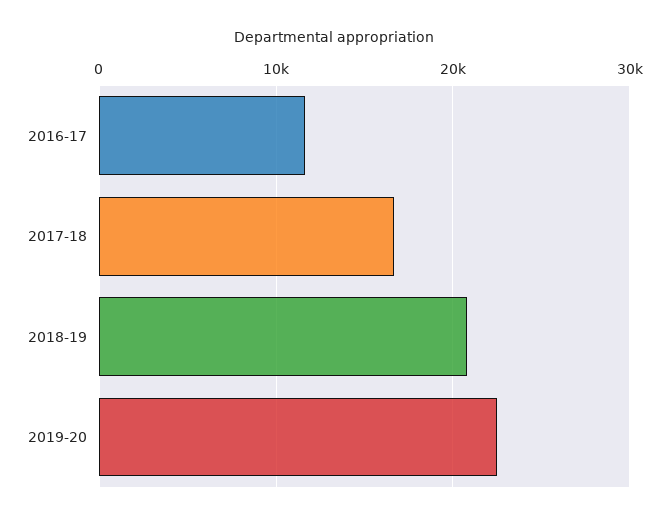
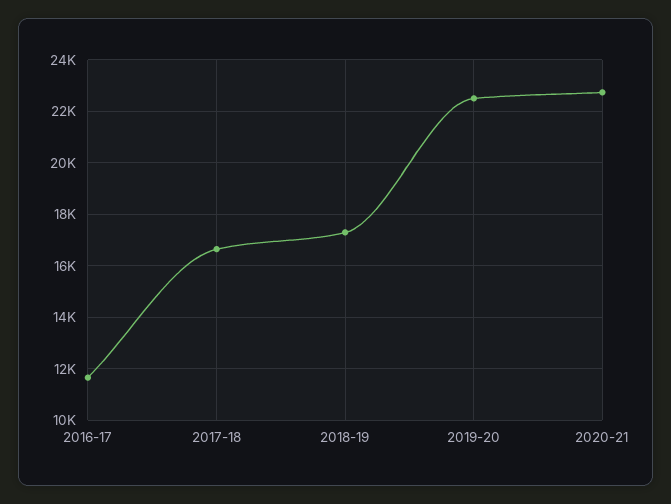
2018-19: 21000 -> 17250
2020-21: none -> 22750

